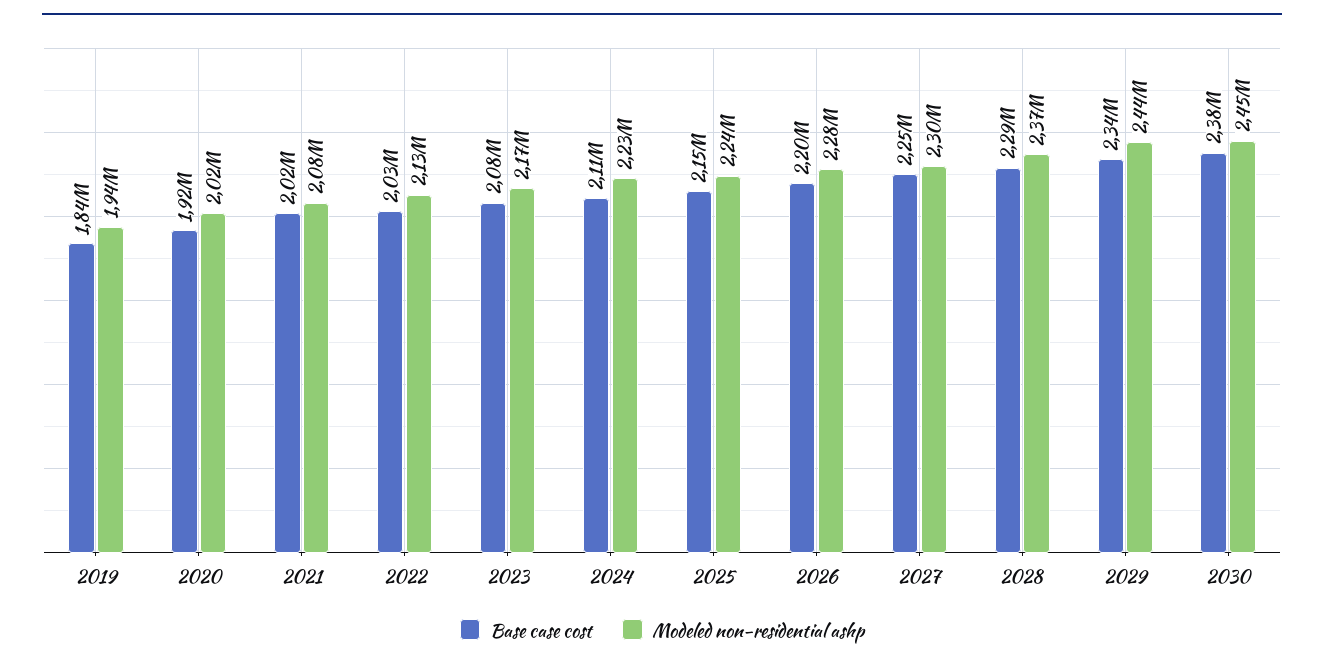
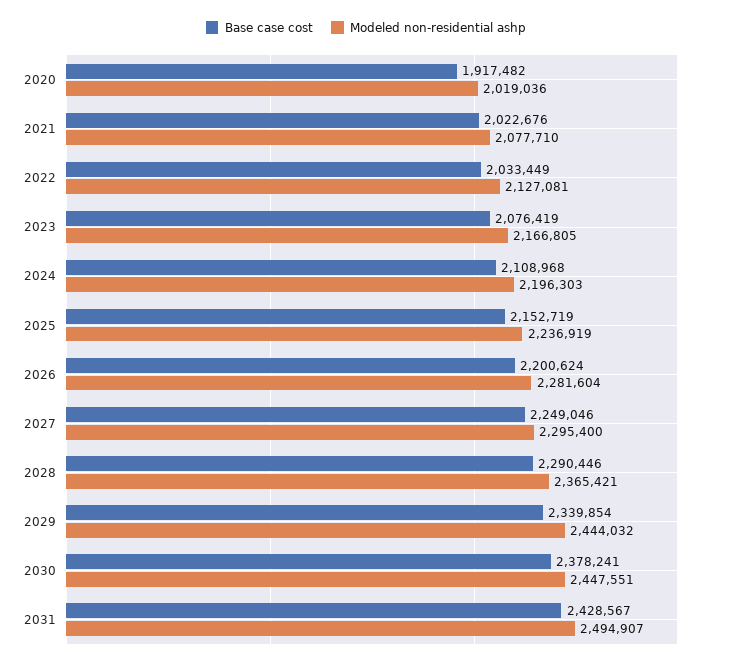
Base case cost, 2019: 1840000 -> none
Modeled non-residential ashp, 2019: 1940000 -> none
Modeled non-residential ashp, 2024: 2230000 -> 2196303
Base case cost, 2031: none -> 2428567
Modeled non-residential ashp, 2031: none -> 2494907

